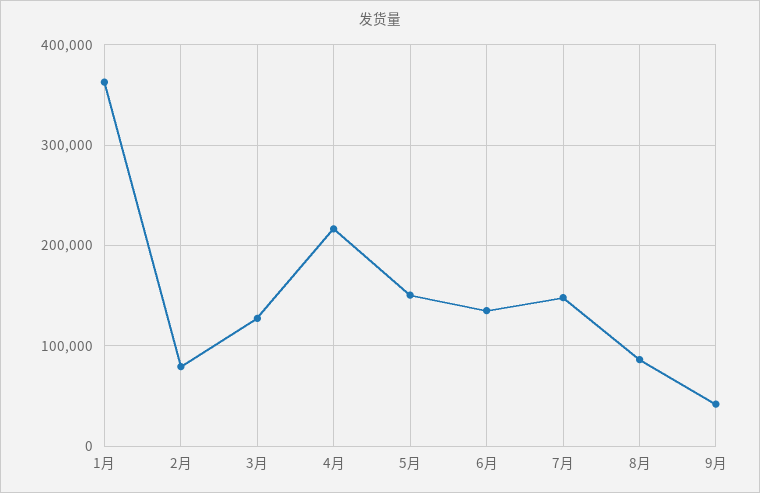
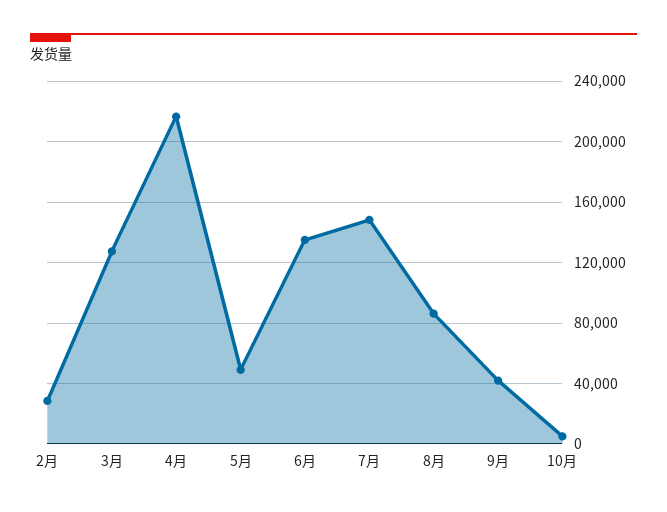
1月: 360000 -> none
2月: 80000 -> 30000
5月: 150000 -> 50000
10月: none -> 5000

